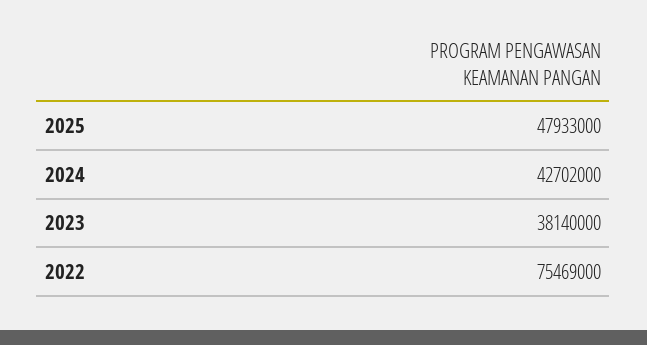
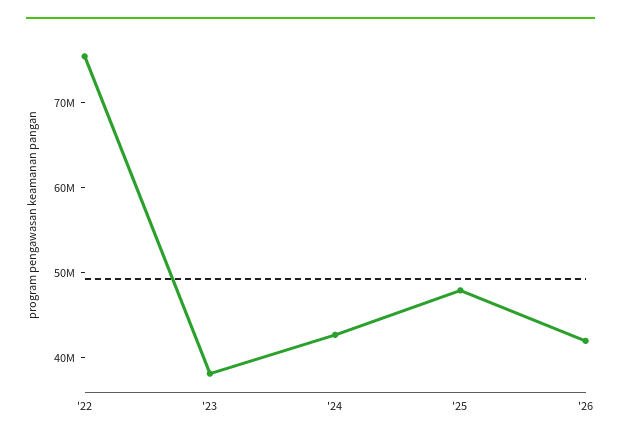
'26: none -> 42000000

